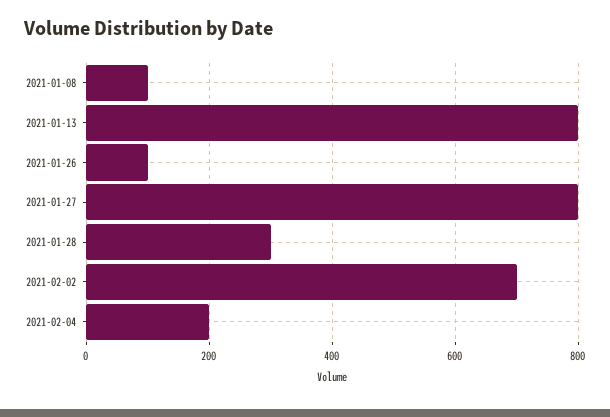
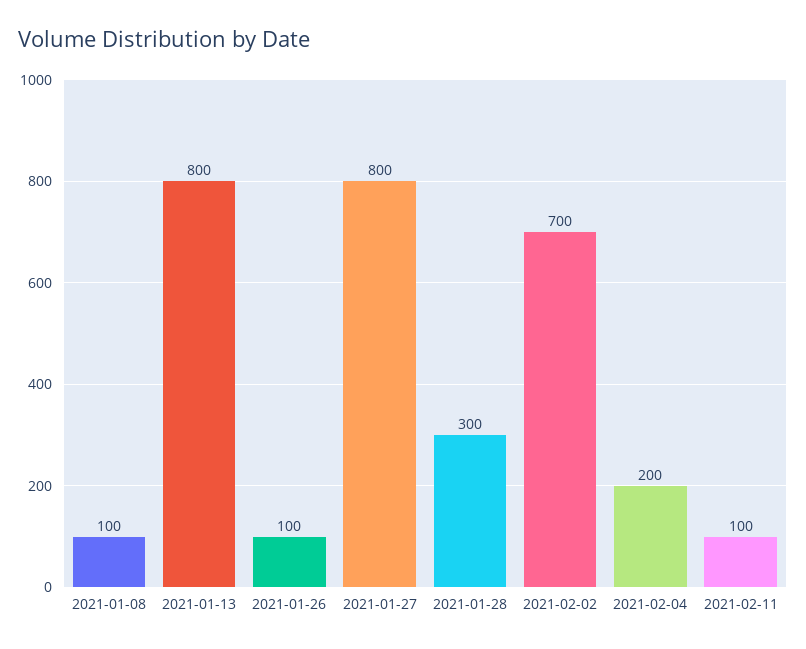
2021-02-11: none -> 100

